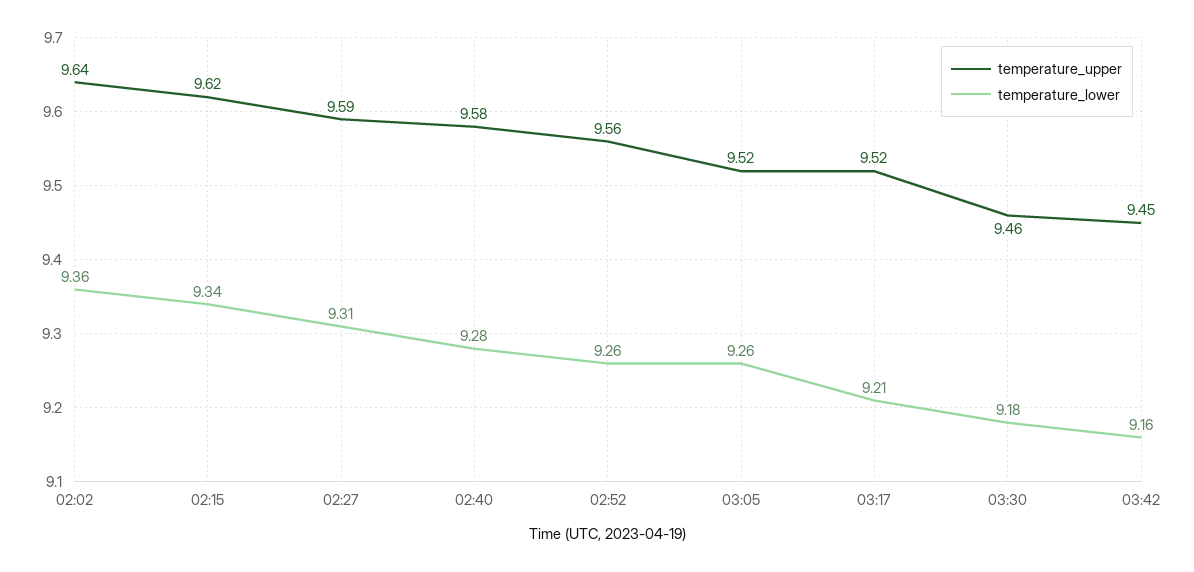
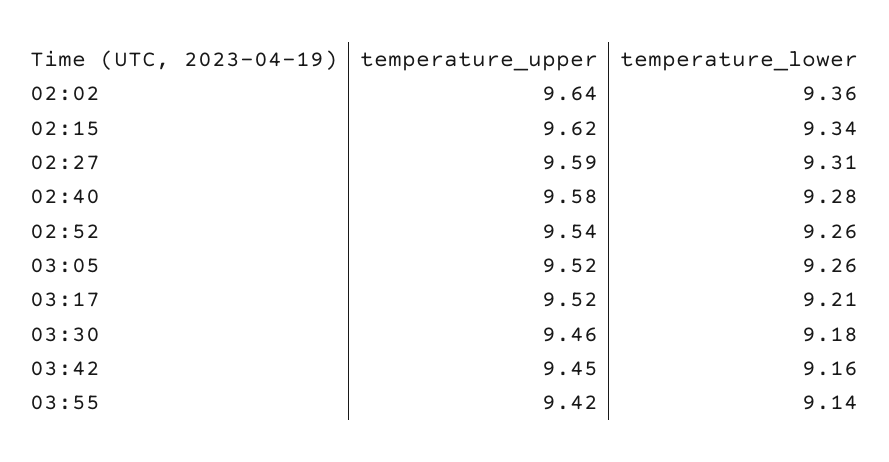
temperature_upper, 02:52: 9.56 -> 9.54
temperature_upper, 03:55: none -> 9.42
temperature_lower, 03:55: none -> 9.14

